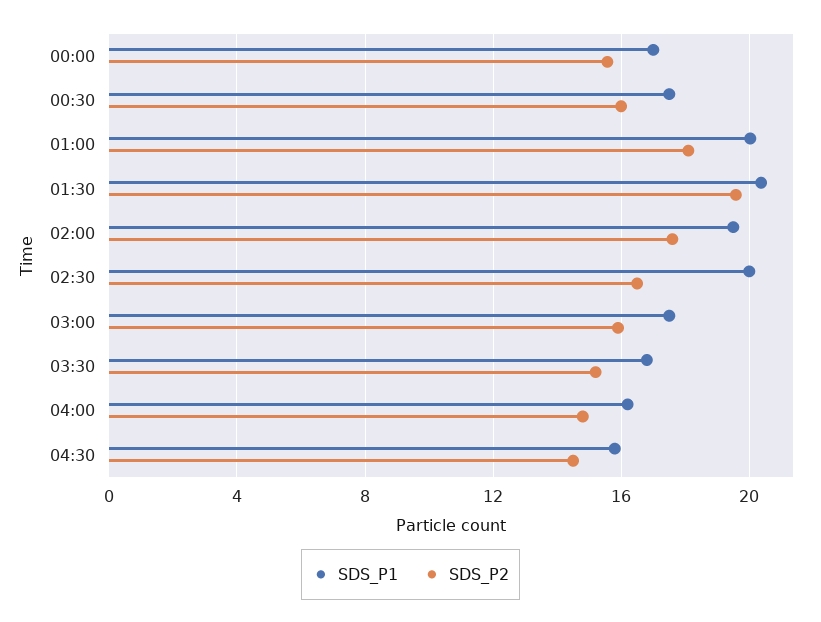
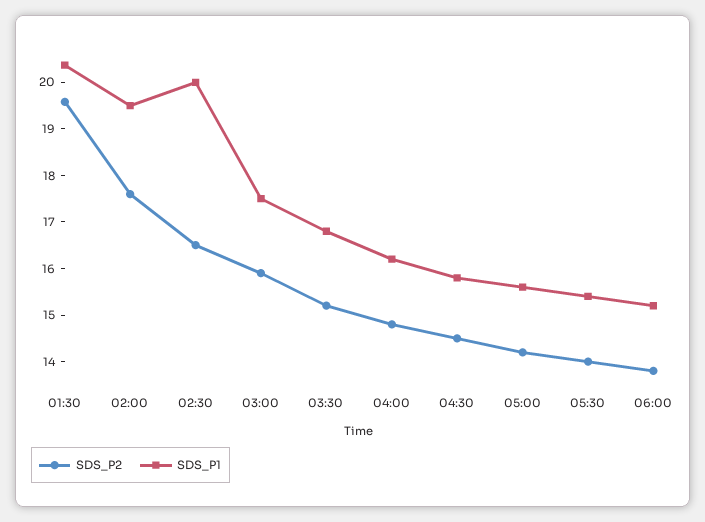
SDS_P1, 00:00: 17 -> none
SDS_P2, 00:00: 15.5 -> none
SDS_P1, 00:30: 17.5 -> none
SDS_P2, 00:30: 16 -> none
SDS_P1, 01:00: 20 -> none
SDS_P2, 01:00: 18 -> none
SDS_P2, 05:00: none -> 14.2
SDS_P1, 05:00: none -> 15.6
SDS_P2, 05:30: none -> 14
SDS_P1, 05:30: none -> 15.4
SDS_P2, 06:00: none -> 13.8
SDS_P1, 06:00: none -> 15.2

